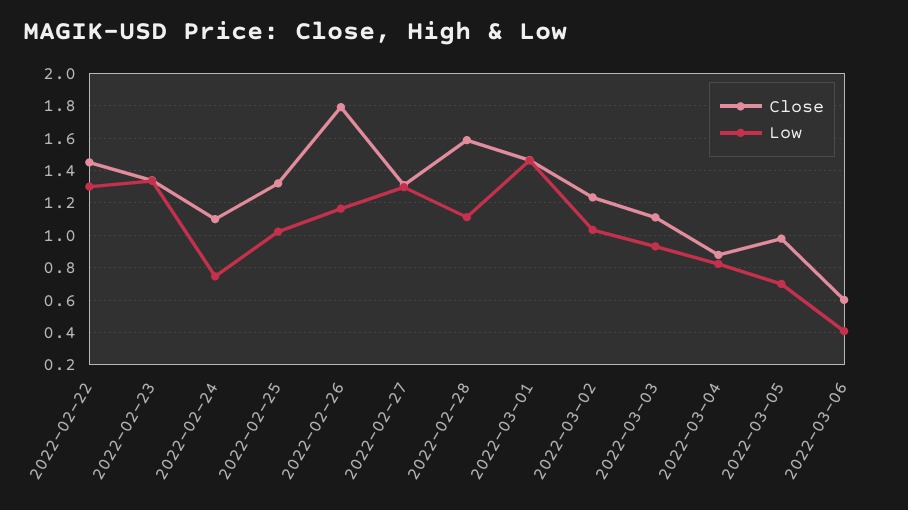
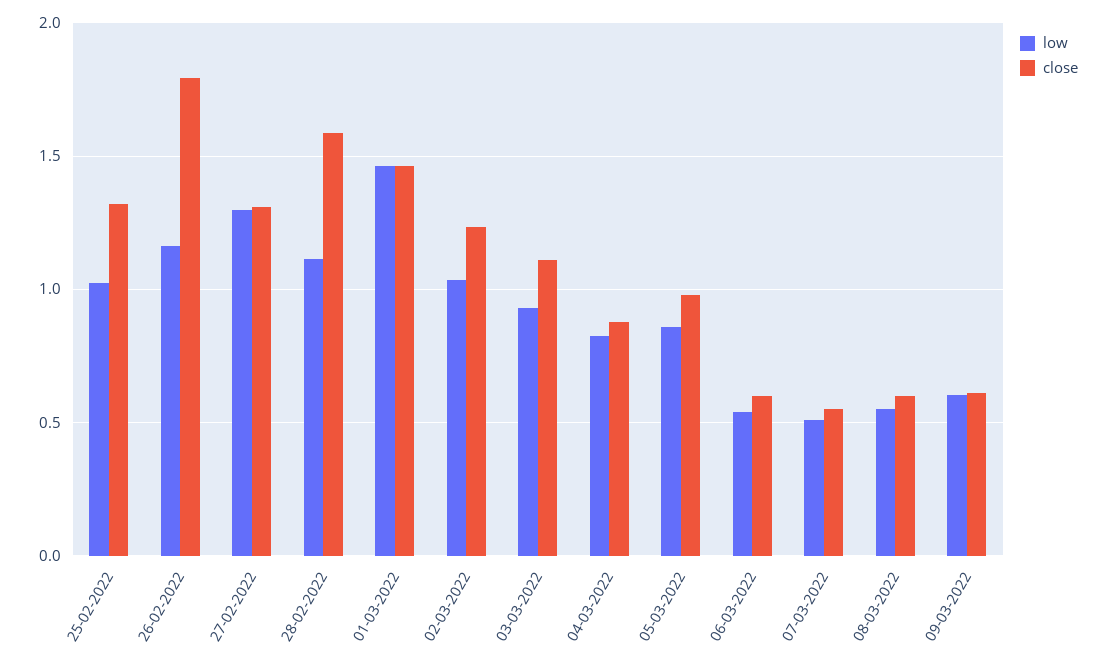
Close, 2022-02-22: 1.45 -> none
Low, 2022-02-22: 1.3 -> none
Close, 2022-02-23: 1.35 -> none
Low, 2022-02-23: 1.35 -> none
Close, 2022-02-24: 1.1 -> none
Low, 2022-02-24: 0.75 -> none
Low, 2022-03-05: 0.7 -> 0.85
Low, 2022-03-06: 0.4 -> 0.55
Low, 07-03-2022: none -> 0.5
Close, 07-03-2022: none -> 0.55
Low, 08-03-2022: none -> 0.55
Close, 08-03-2022: none -> 0.6
Low, 09-03-2022: none -> 0.6
Close, 09-03-2022: none -> 0.6

